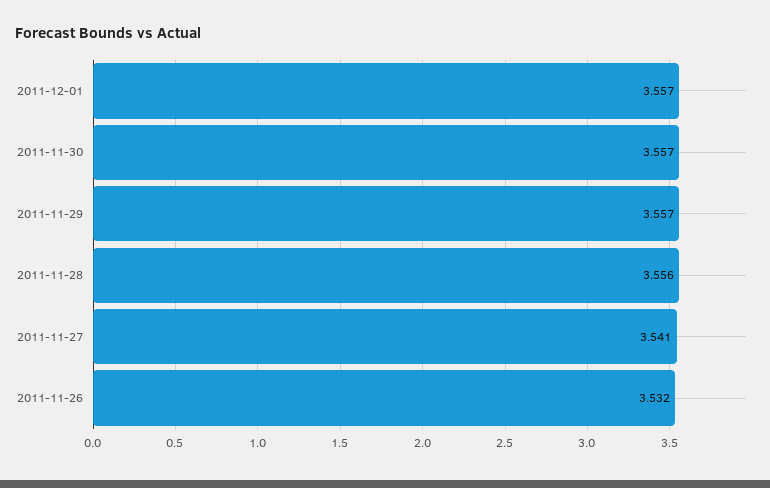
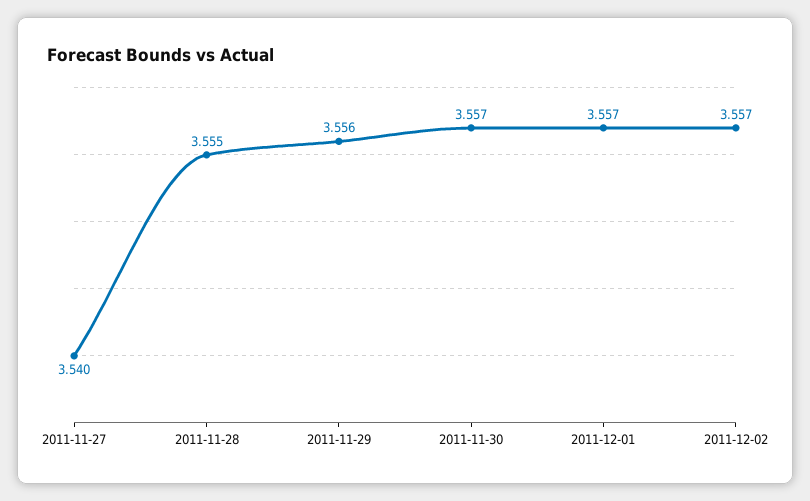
2011-11-29: 3.557 -> 3.556
2011-11-28: 3.556 -> 3.555
2011-11-27: 3.541 -> 3.54
2011-11-26: 3.532 -> none
2011-12-02: none -> 3.557

